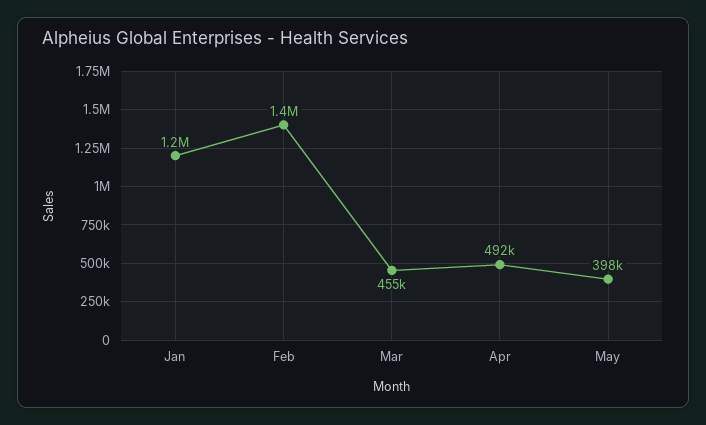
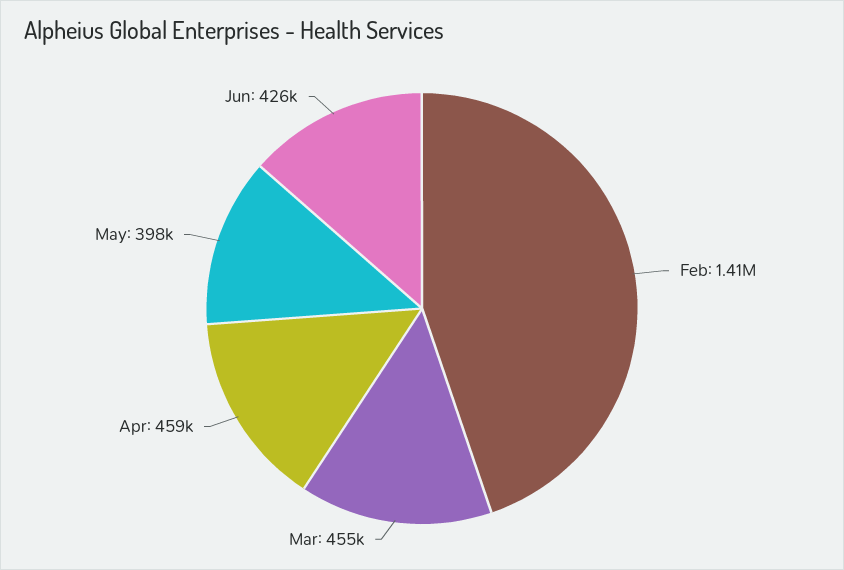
Jan: 1200000 -> none
Apr: 492000 -> 459000
Jun: none -> 426000

